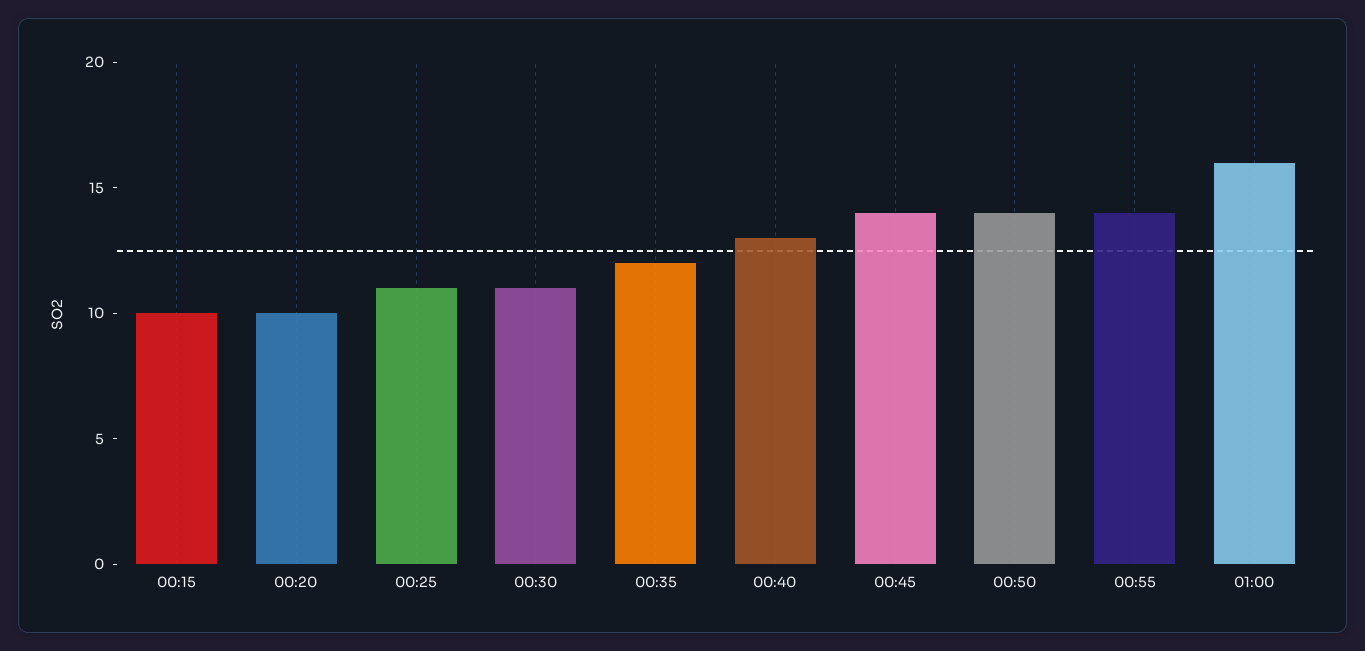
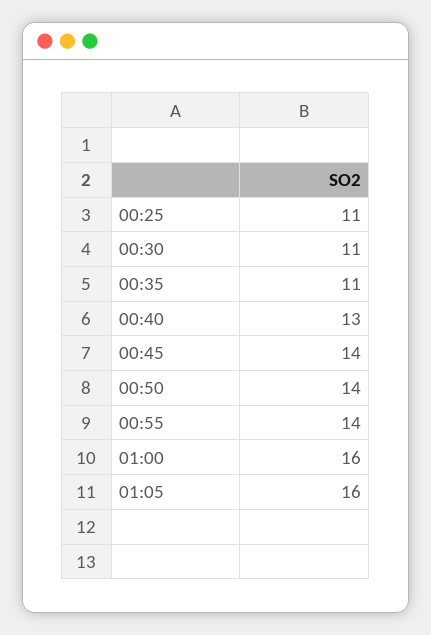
00:15: 10 -> none
00:20: 10 -> none
00:35: 12 -> 11
01:05: none -> 16

